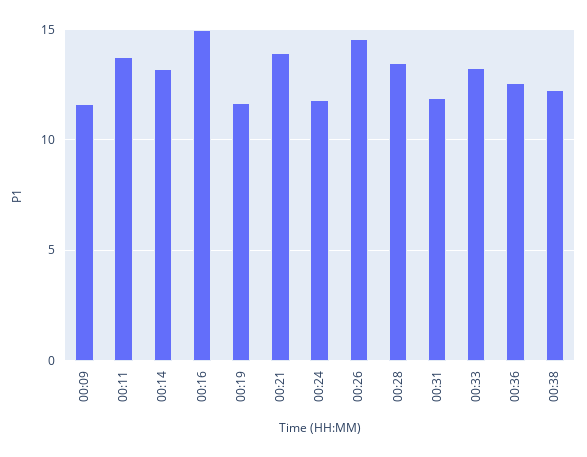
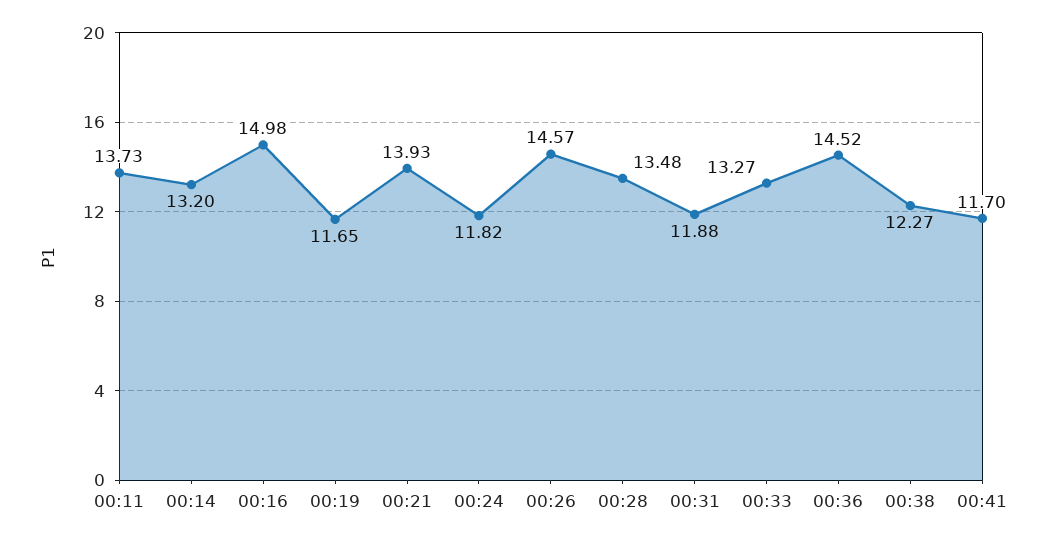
00:09: 11.5 -> none
00:36: 12.5 -> 14.52
00:41: none -> 11.7

